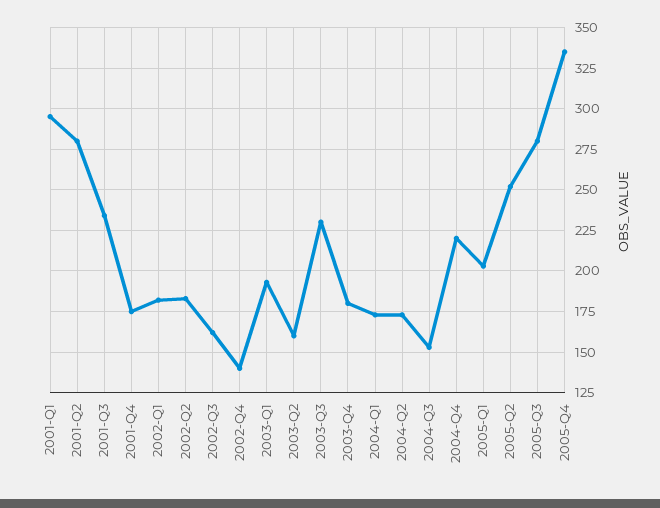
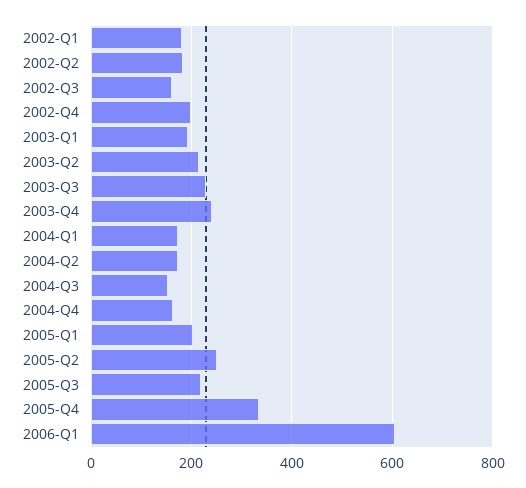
2001-Q1: 295 -> none
2001-Q2: 280 -> none
2001-Q3: 235 -> none
2001-Q4: 175 -> none
2002-Q4: 140 -> 200
2003-Q2: 160 -> 220
2003-Q4: 180 -> 240
2004-Q4: 220 -> 160
2005-Q3: 280 -> 220
2006-Q1: none -> 600

